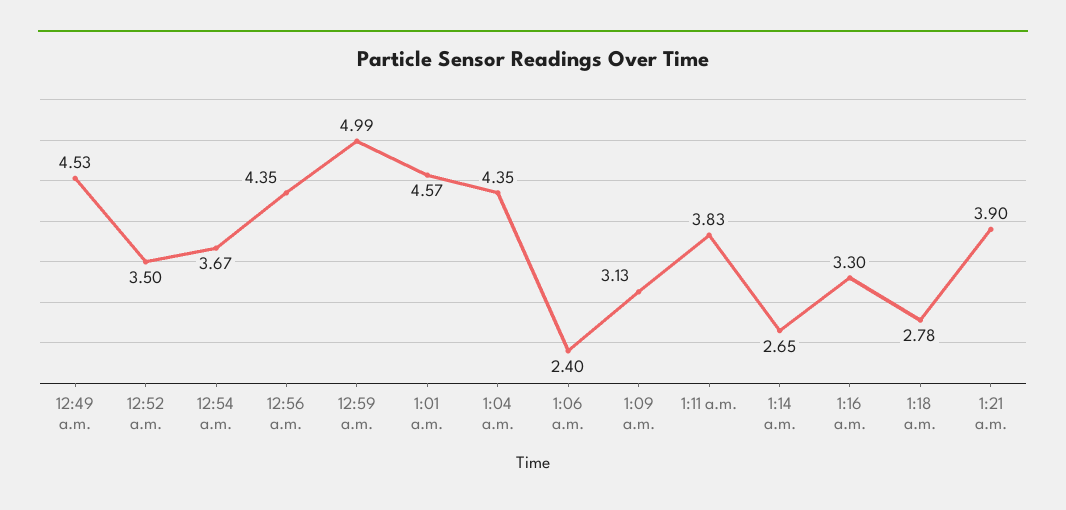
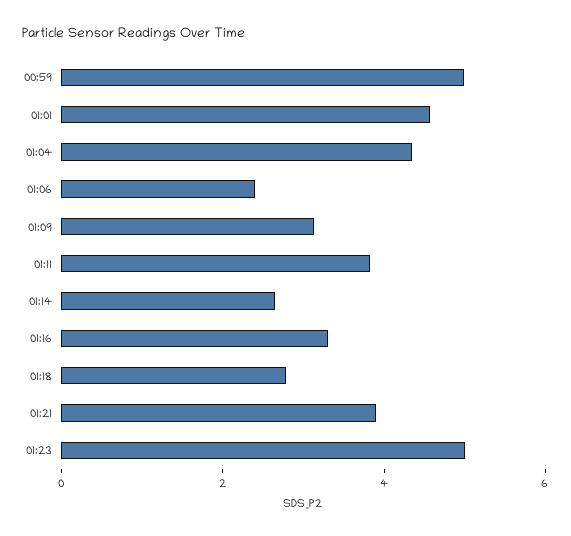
12:49 a.m.: 4.53 -> none
12:52 a.m.: 3.5 -> none
12:54 a.m.: 3.67 -> none
12:56 a.m.: 4.35 -> none
01:23: none -> 5

